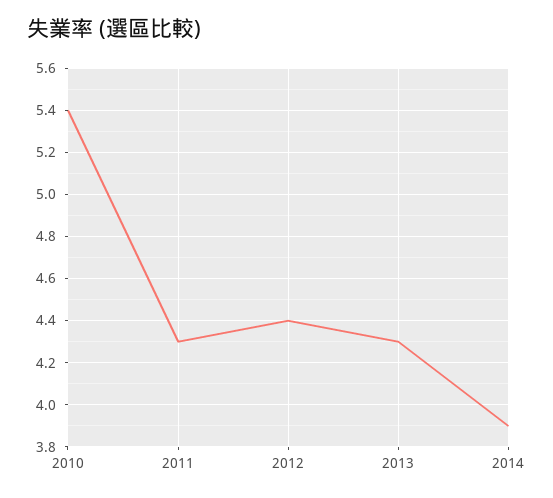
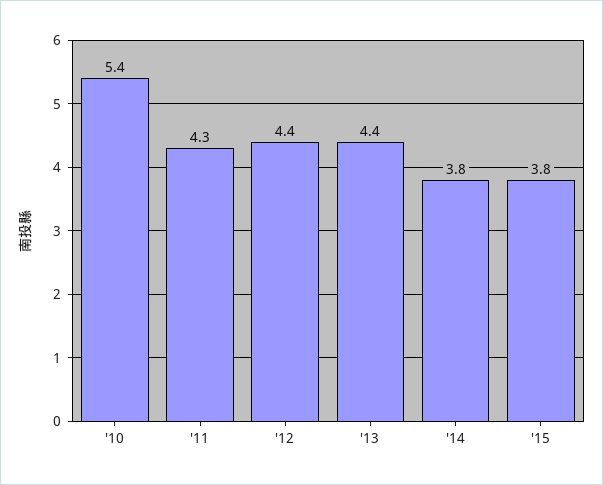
2013: 4.3 -> 4.4
2014: 3.9 -> 3.8
'15: none -> 3.8

